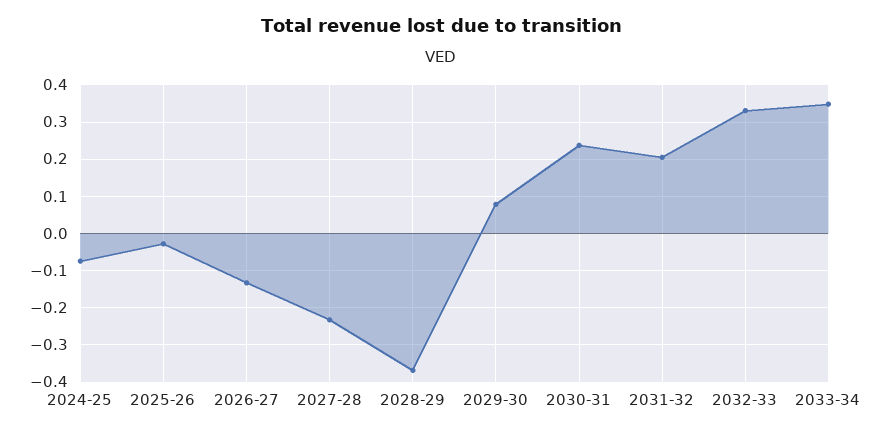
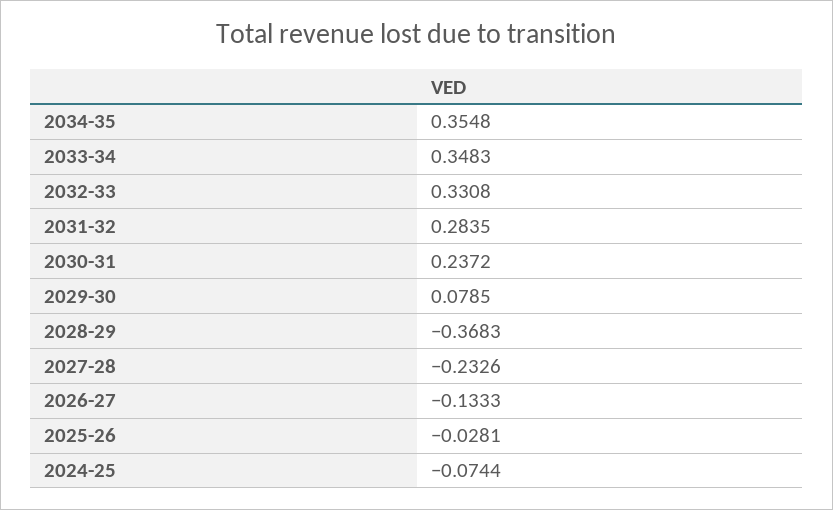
2031-32: 0.2 -> 0.2835
2034-35: none -> 0.3548

